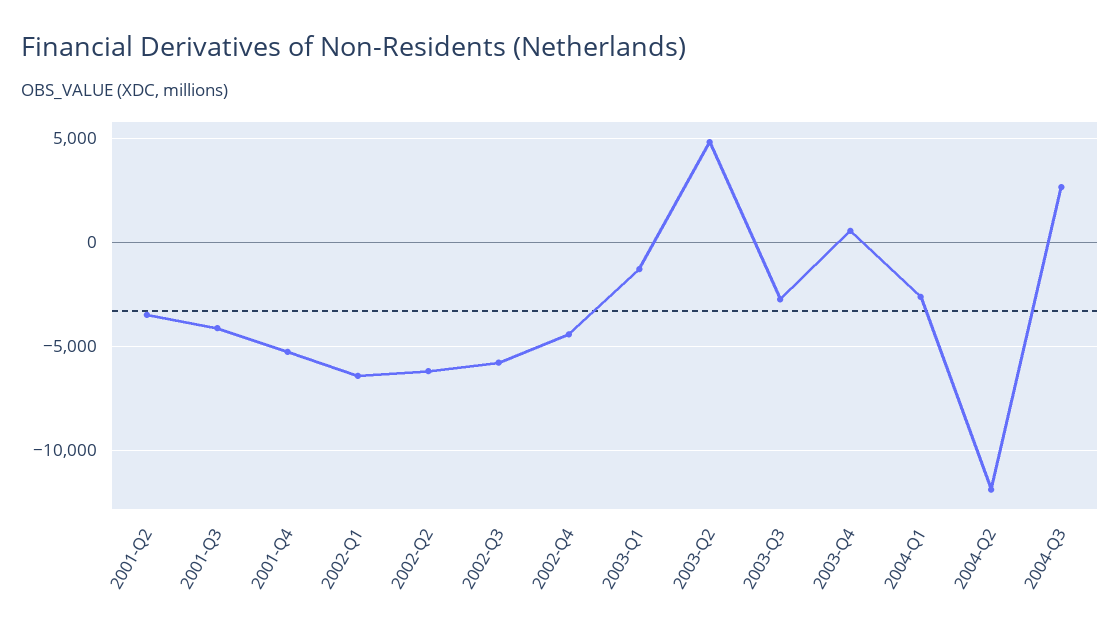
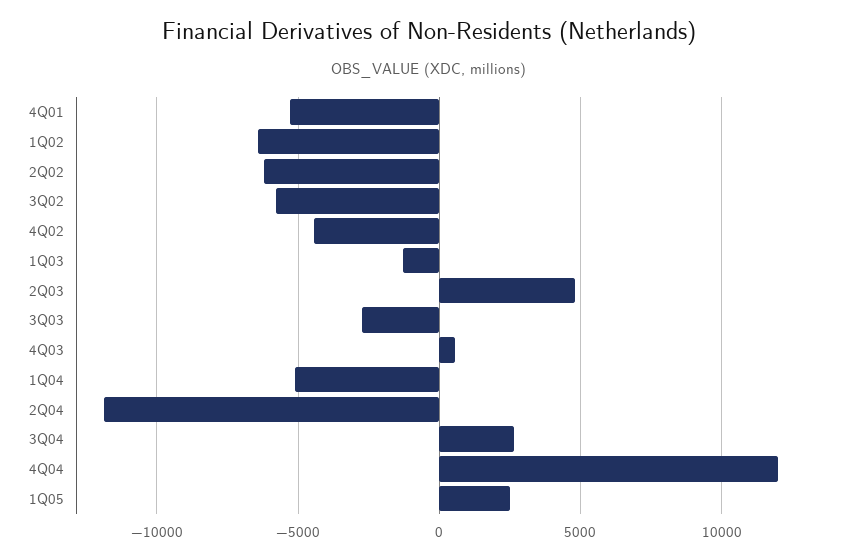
2001-Q2: -3500 -> none
2001-Q3: -4000 -> none
2004-Q1: -2500 -> -5000
4Q04: none -> 12000
1Q05: none -> 2500

